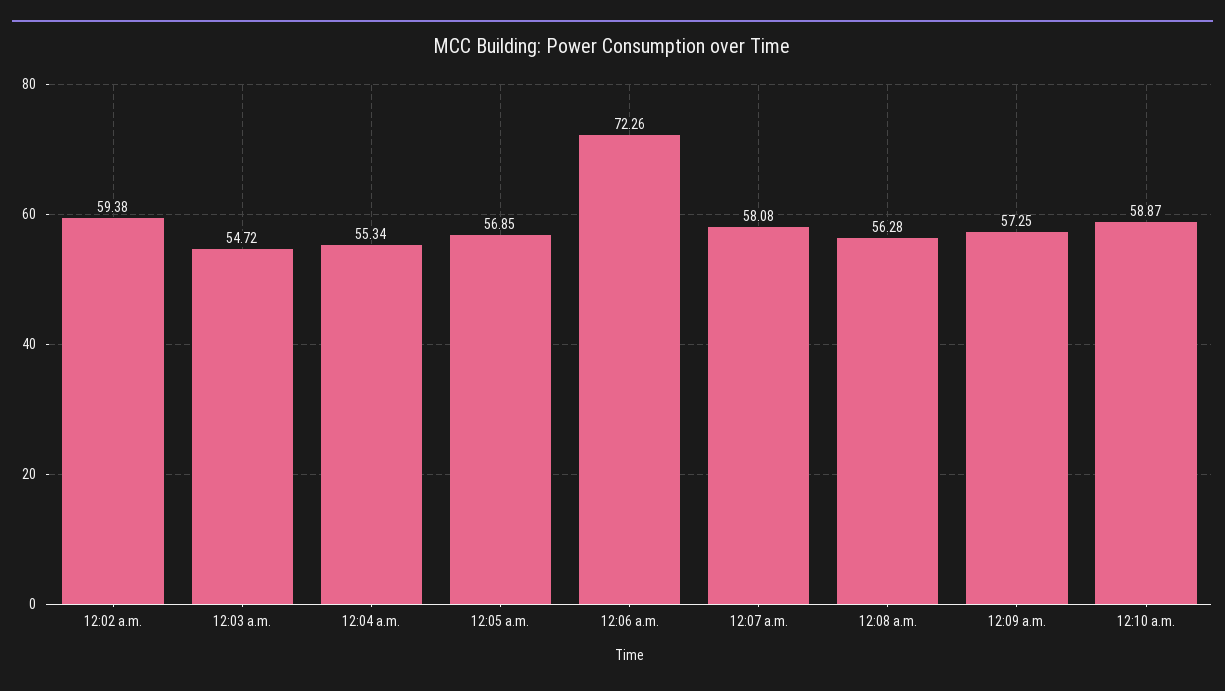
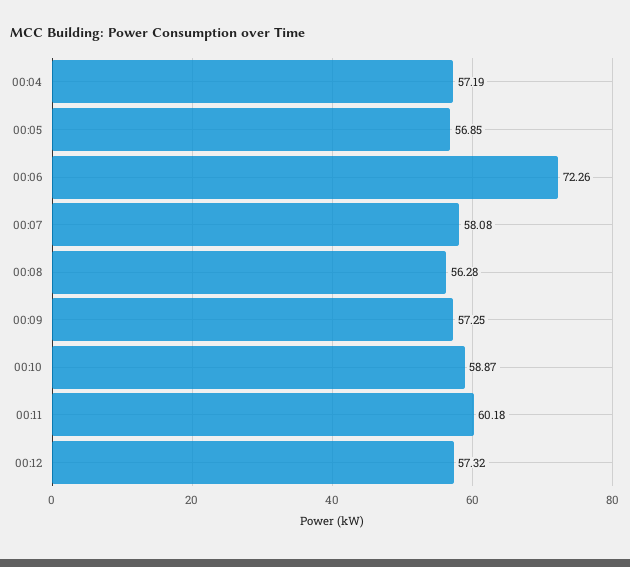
12:02 a.m.: 59.38 -> none
12:03 a.m.: 54.72 -> none
12:04 a.m.: 55.34 -> 57.19
00:11: none -> 60.18
00:12: none -> 57.32

